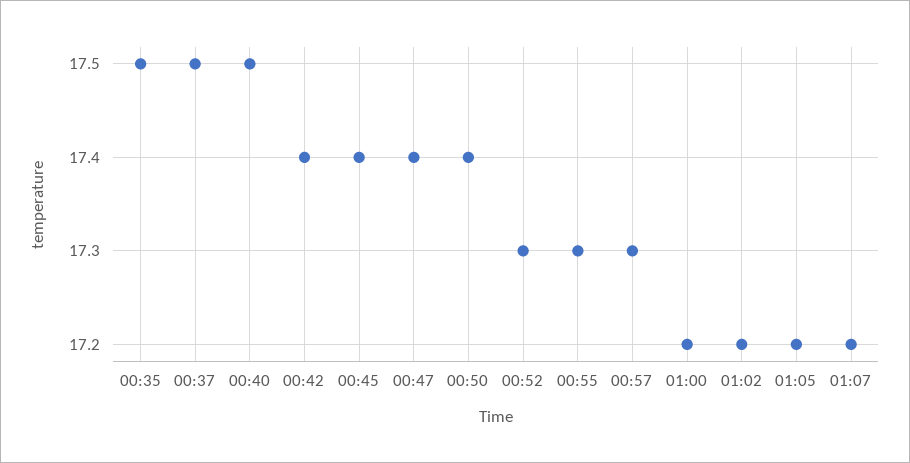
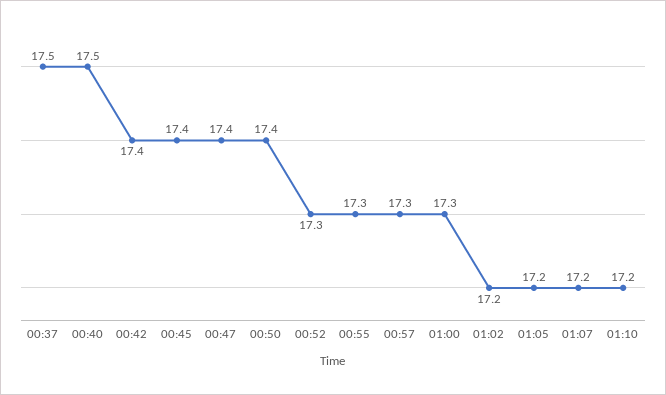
00:35: 17.5 -> none
01:00: 17.2 -> 17.3
01:10: none -> 17.2

